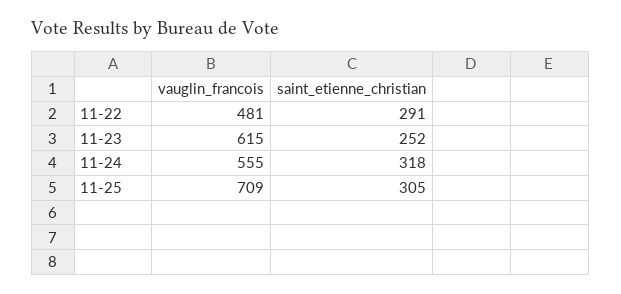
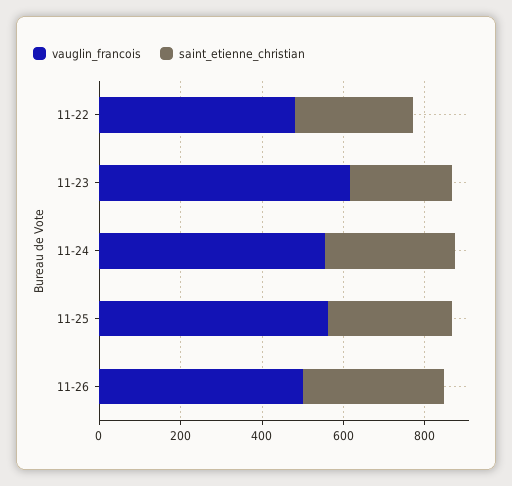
vauglin_francois, 11-25: 709 -> 550
vauglin_francois, 11-26: none -> 500
saint_etienne_christian, 11-26: none -> 350

